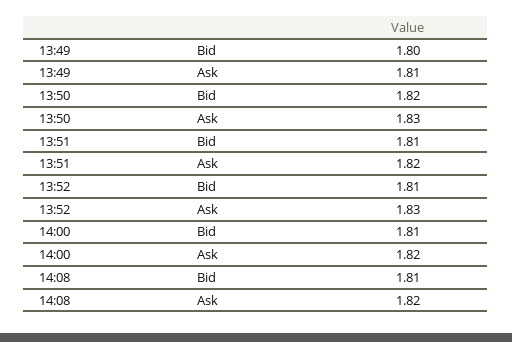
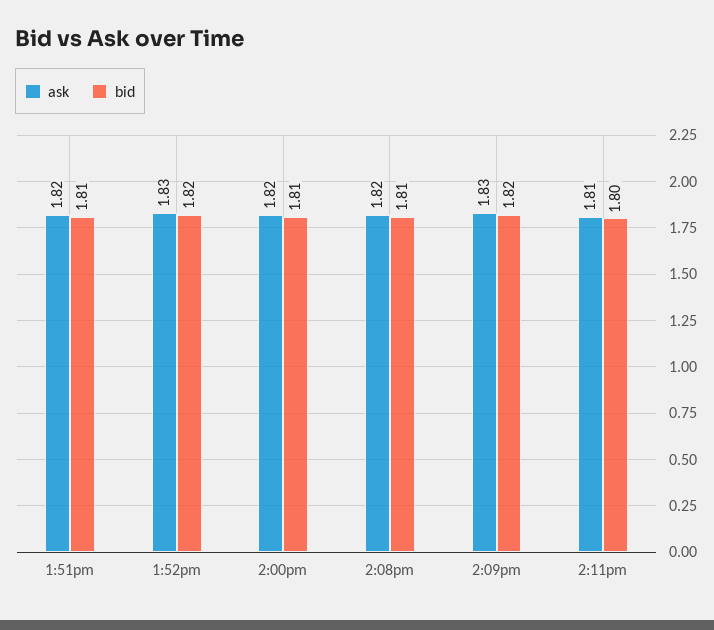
Bid, 13:49: 1.8 -> none
Ask, 13:49: 1.81 -> none
Bid, 13:50: 1.82 -> none
Ask, 13:50: 1.83 -> none
Bid, 13:52: 1.81 -> 1.82
Ask, 2:09pm: none -> 1.83
Bid, 2:09pm: none -> 1.82
Ask, 2:11pm: none -> 1.81
Bid, 2:11pm: none -> 1.8

